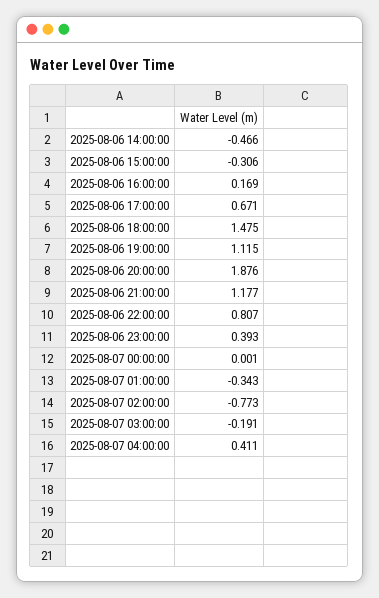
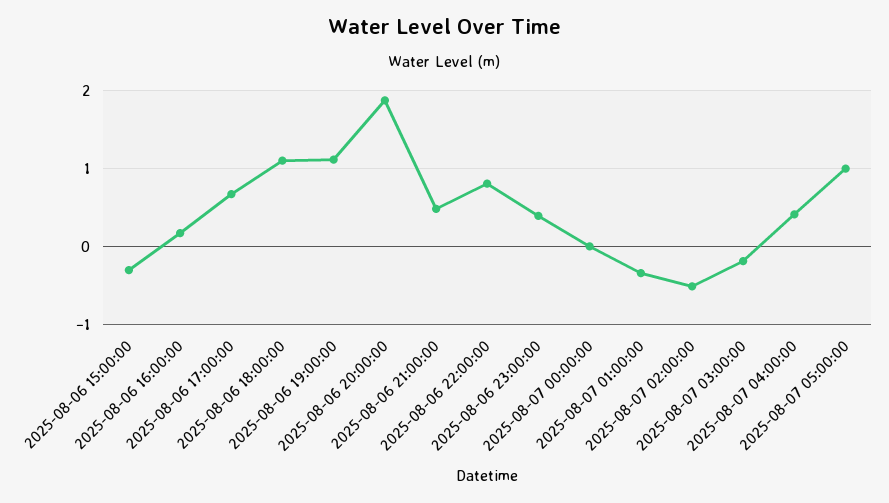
2025-08-06 14:00:00: -0.466 -> none
2025-08-06 18:00:00: 1.475 -> 1.1
2025-08-06 21:00:00: 1.177 -> 0.5
2025-08-07 02:00:00: -0.773 -> -0.5
2025-08-07 05:00:00: none -> 1

